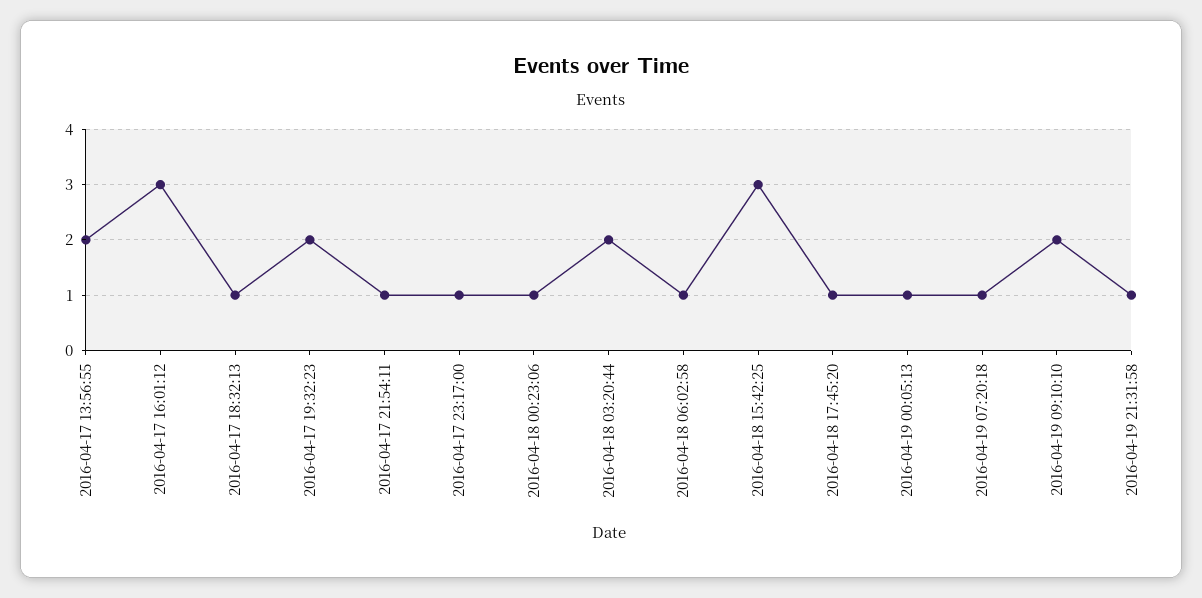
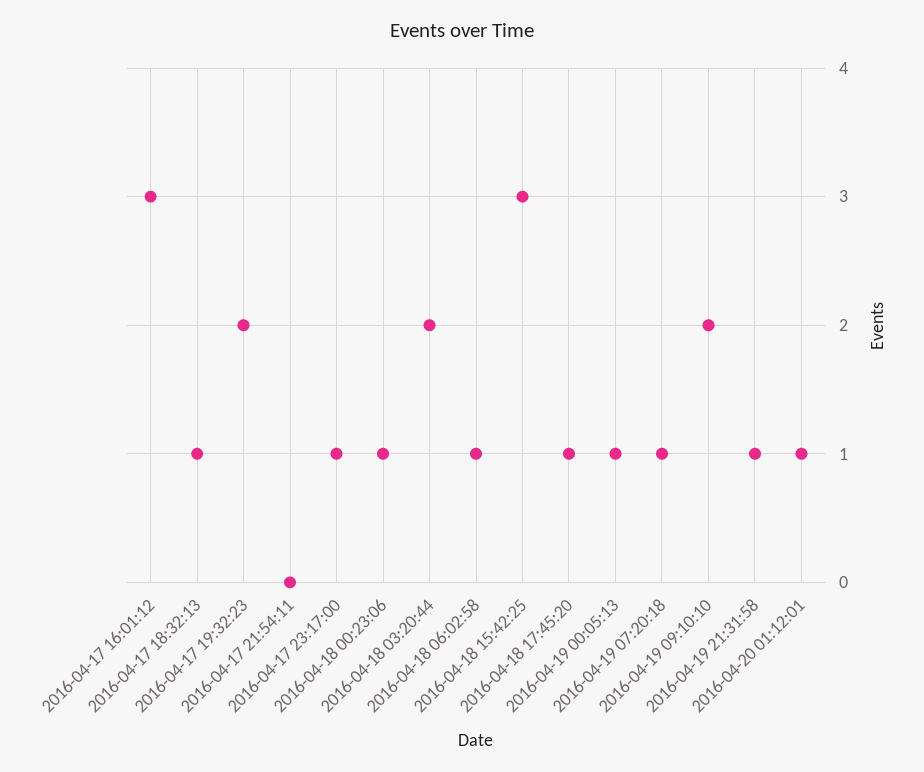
2016-04-17 13:56:55: 2 -> none
2016-04-17 21:54:11: 1 -> 0
2016-04-20 01:12:01: none -> 1

